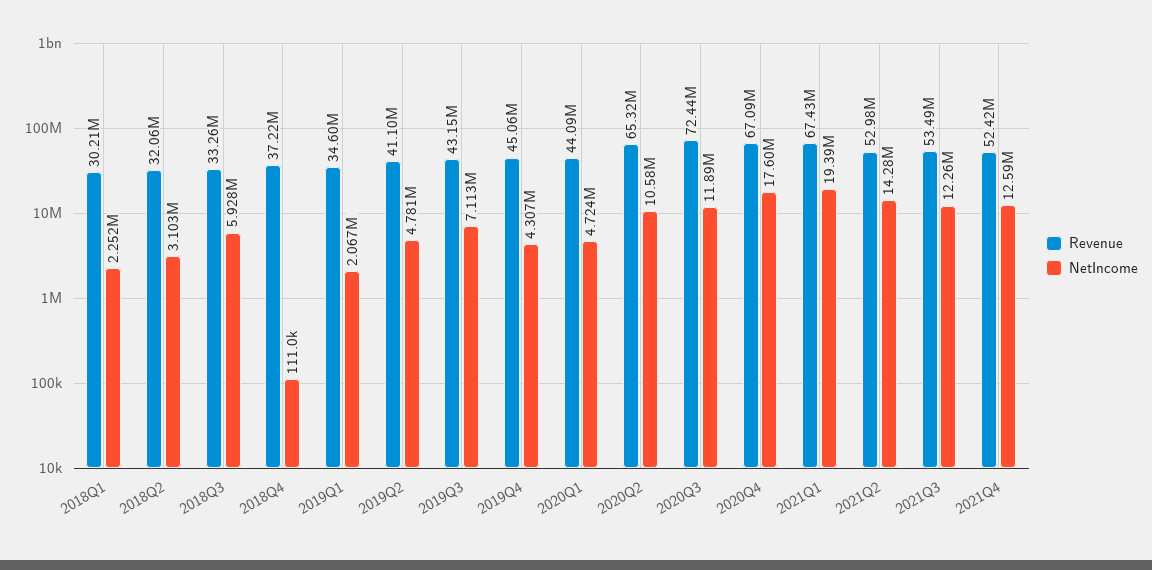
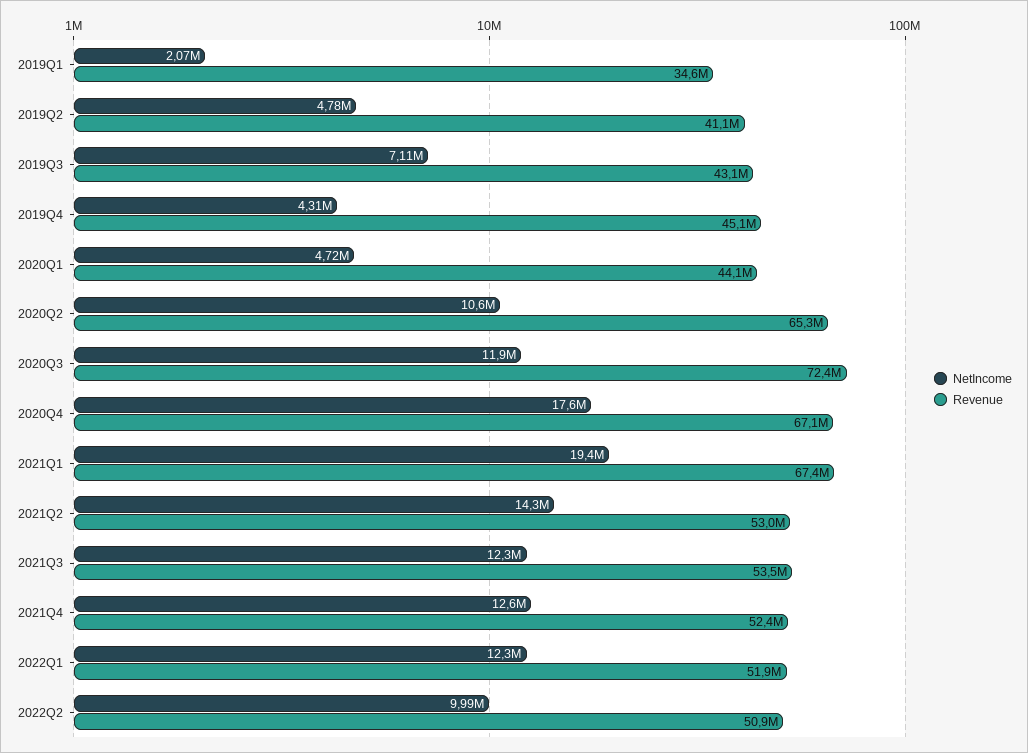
Revenue, 2018Q1: 30210000 -> none
NetIncome, 2018Q1: 2252000 -> none
Revenue, 2018Q2: 32060000 -> none
NetIncome, 2018Q2: 3103000 -> none
Revenue, 2018Q3: 33260000 -> none
NetIncome, 2018Q3: 5928000 -> none
Revenue, 2018Q4: 37220000 -> none
NetIncome, 2018Q4: 111000 -> none
NetIncome, 2022Q1: none -> 12300000
Revenue, 2022Q1: none -> 51900000
NetIncome, 2022Q2: none -> 9990000
Revenue, 2022Q2: none -> 50900000

